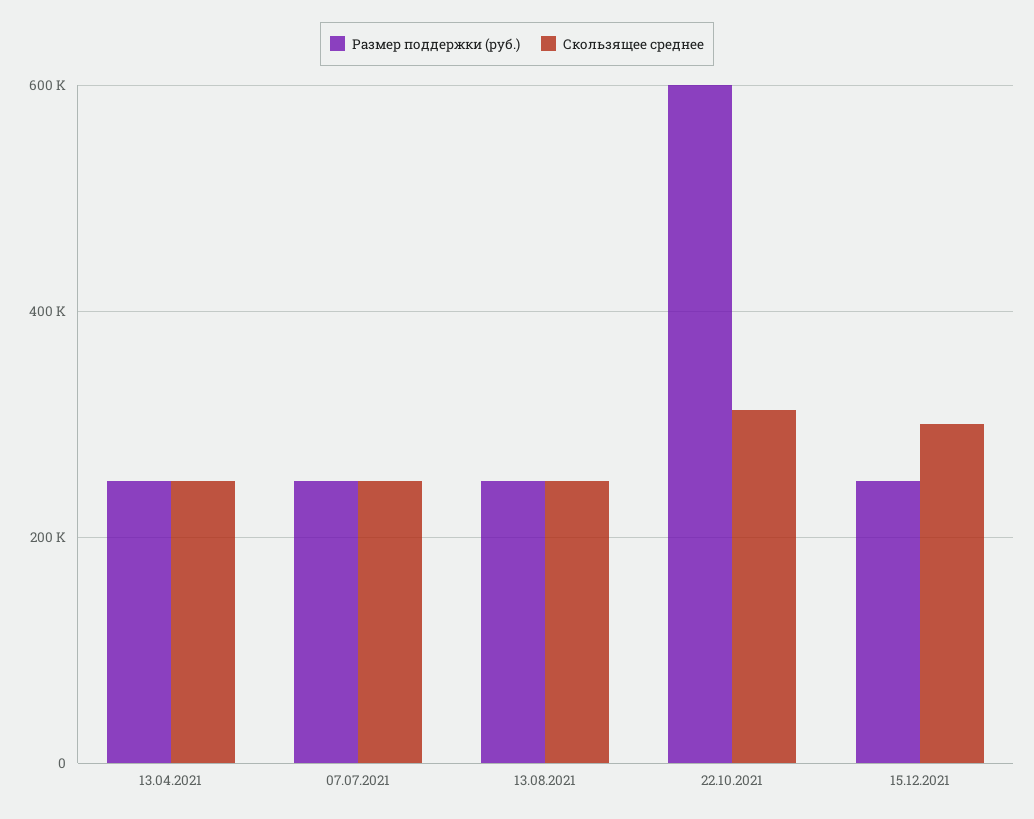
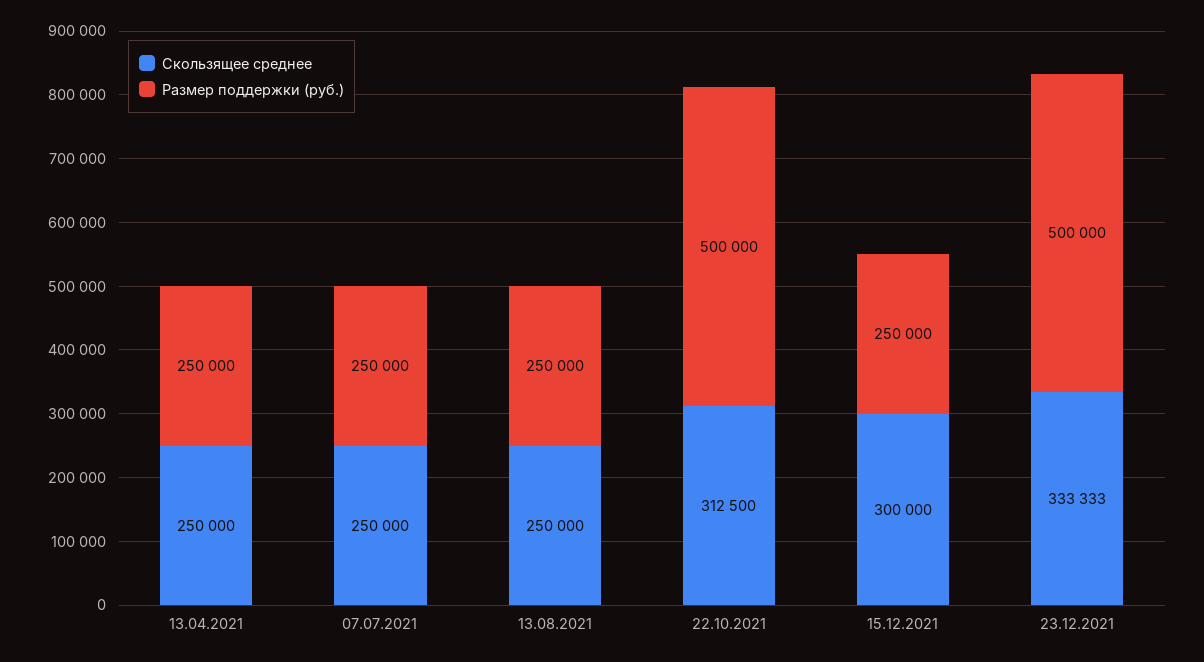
Размер поддержки (руб.), 22.10.2021: 600000 -> 500000
Скользящее среднее, 23.12.2021: none -> 333333
Размер поддержки (руб.), 23.12.2021: none -> 500000

